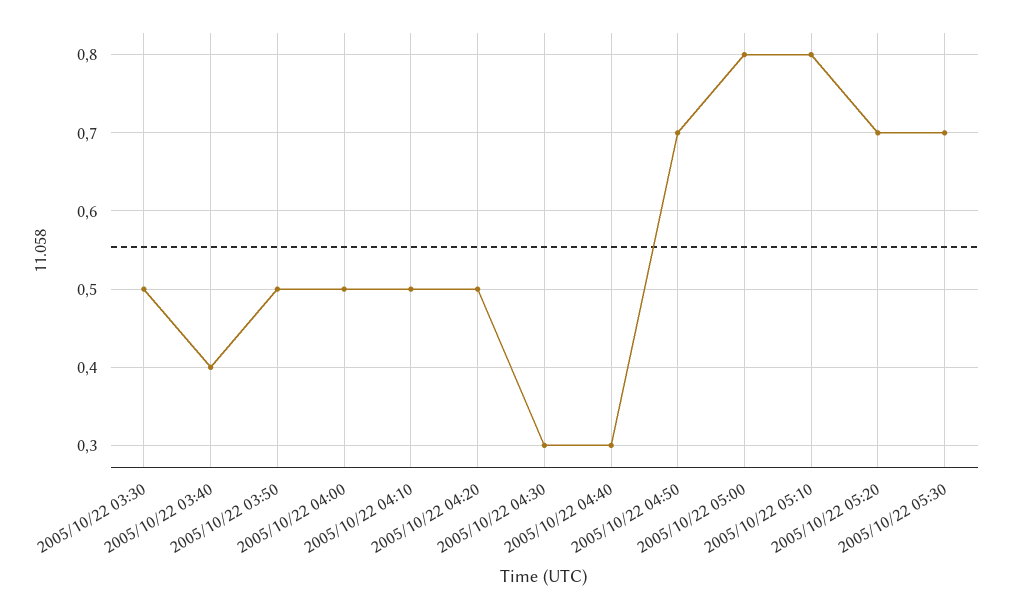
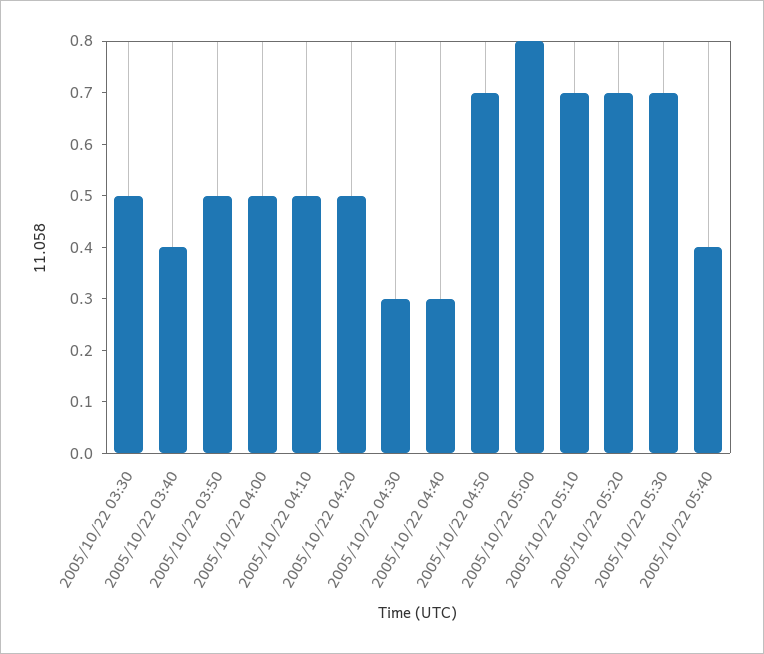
2005/10/22 05:10: 0.8 -> 0.7
2005/10/22 05:40: none -> 0.4

